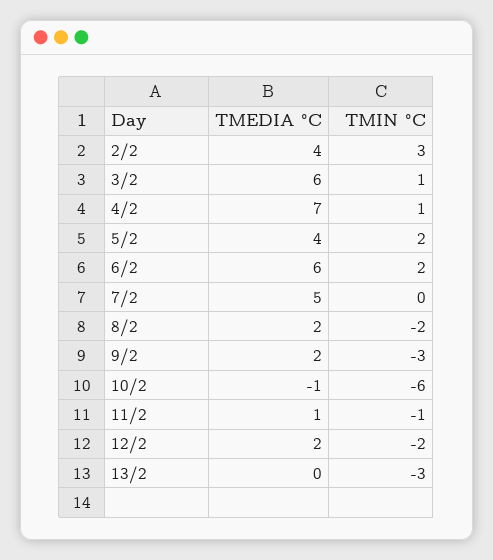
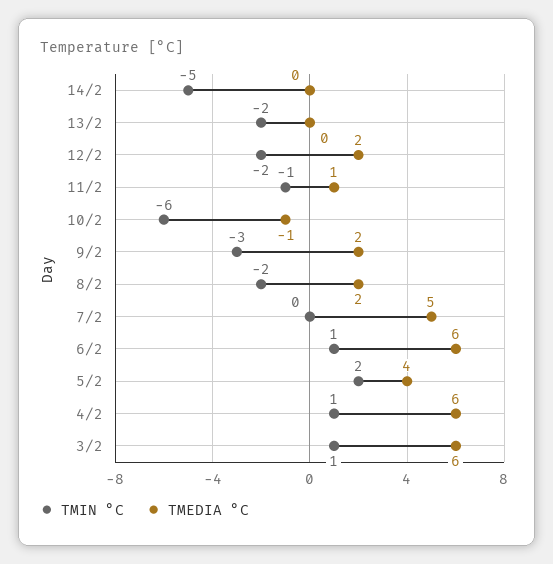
TMEDIA °C, 2/2: 4 -> none
TMIN °C, 2/2: 3 -> none
TMEDIA °C, 4/2: 7 -> 6
TMIN °C, 6/2: 2 -> 1
TMIN °C, 13/2: -3 -> -2
TMIN °C, 14/2: none -> -5
TMEDIA °C, 14/2: none -> 0

